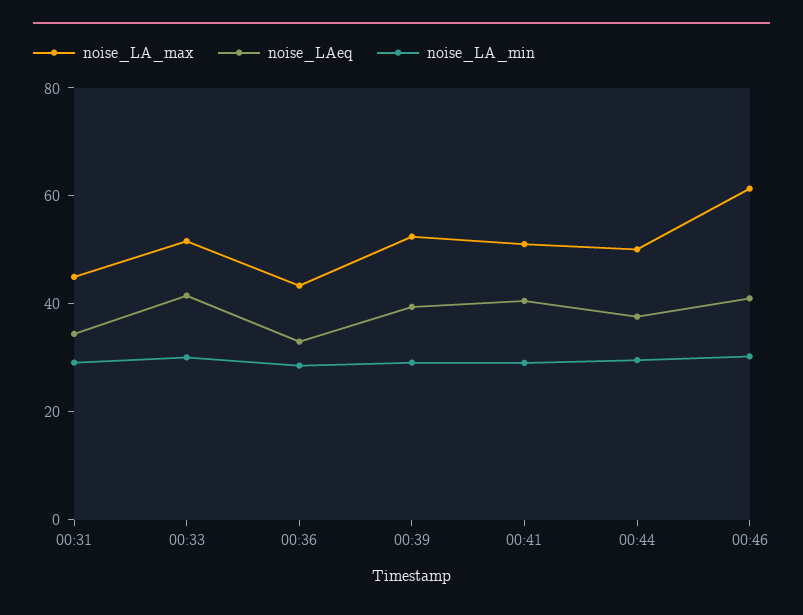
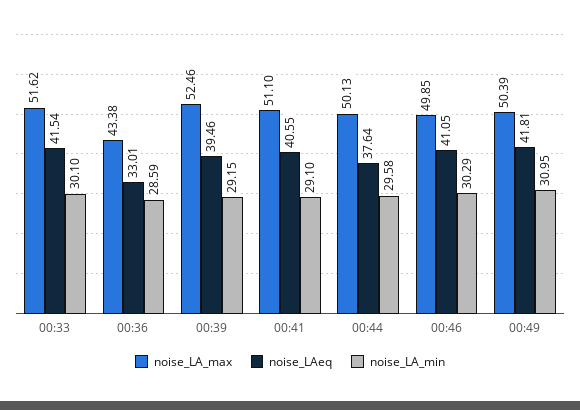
noise_LA_max, 00:31: 45 -> none
noise_LAeq, 00:31: 35 -> none
noise_LA_min, 00:31: 30 -> none
noise_LA_max, 00:46: 60 -> 49.85
noise_LA_max, 00:49: none -> 50.39
noise_LAeq, 00:49: none -> 41.81
noise_LA_min, 00:49: none -> 30.95

